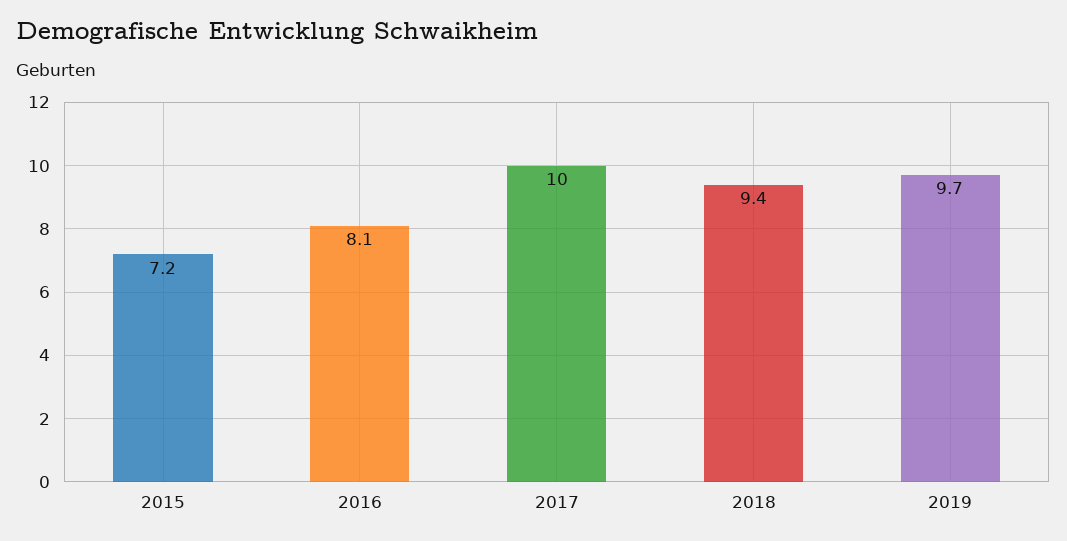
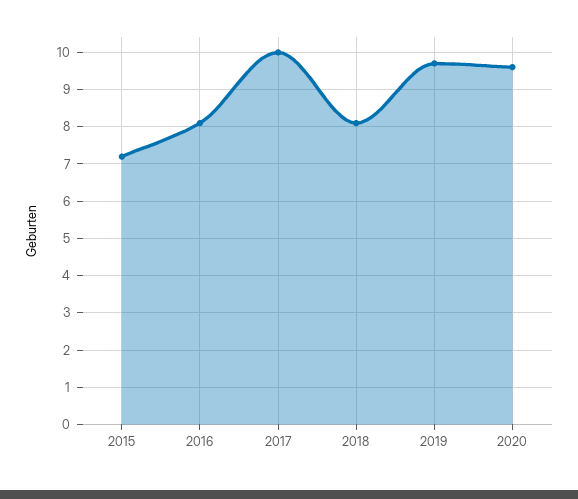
2018: 9.4 -> 8
2020: none -> 9.5

